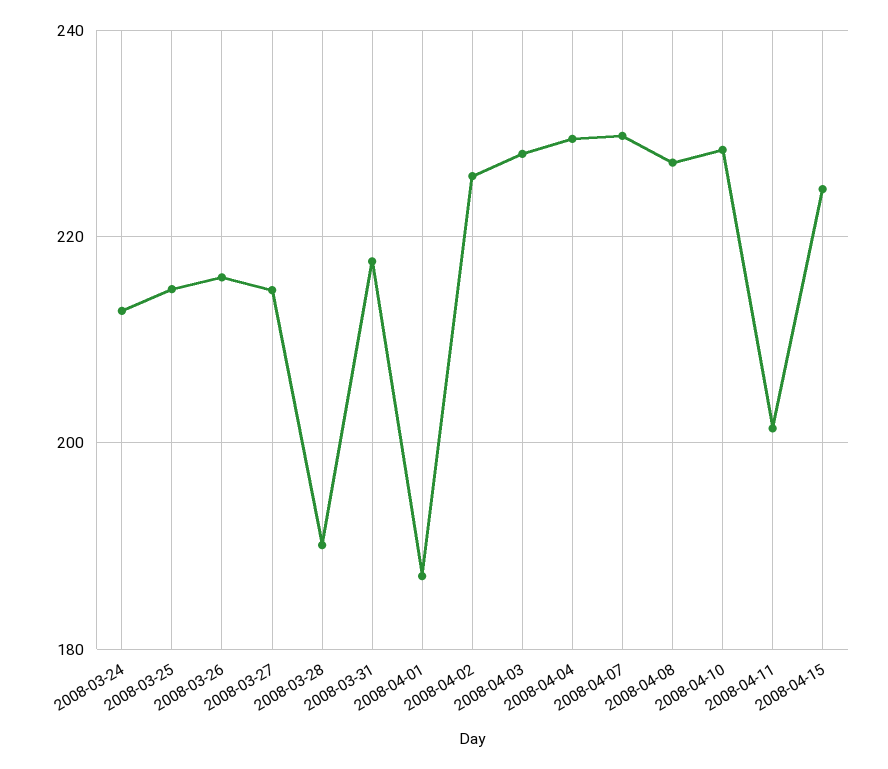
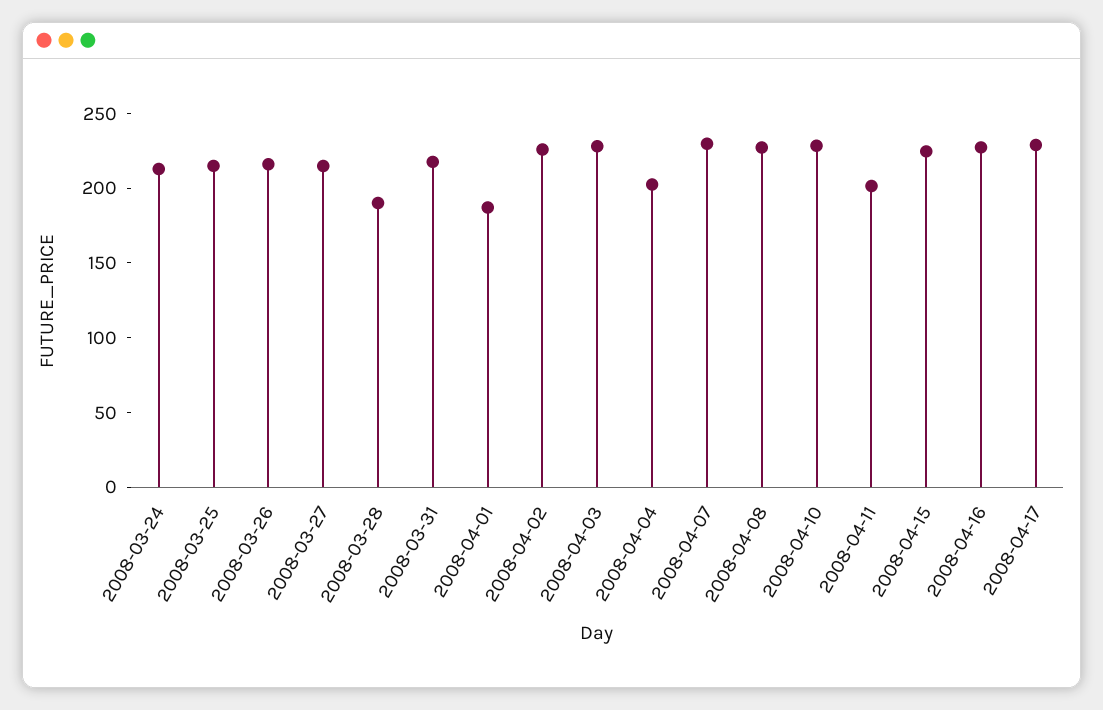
2008-04-04: 230 -> 200
2008-04-16: none -> 230
2008-04-17: none -> 230

